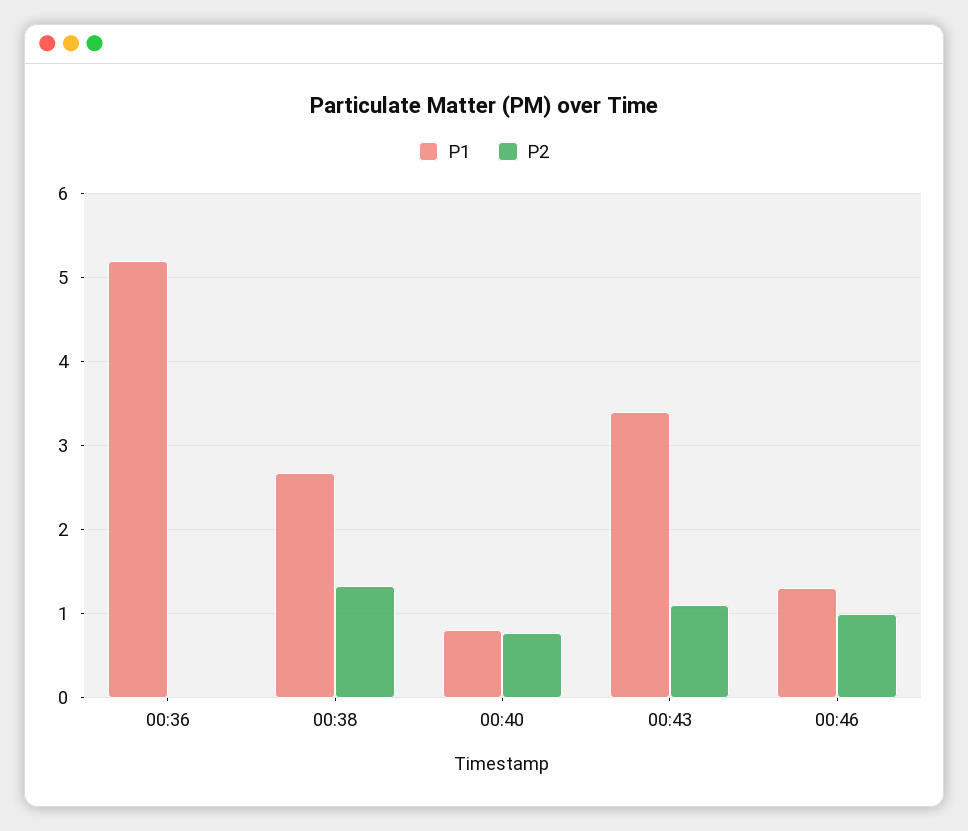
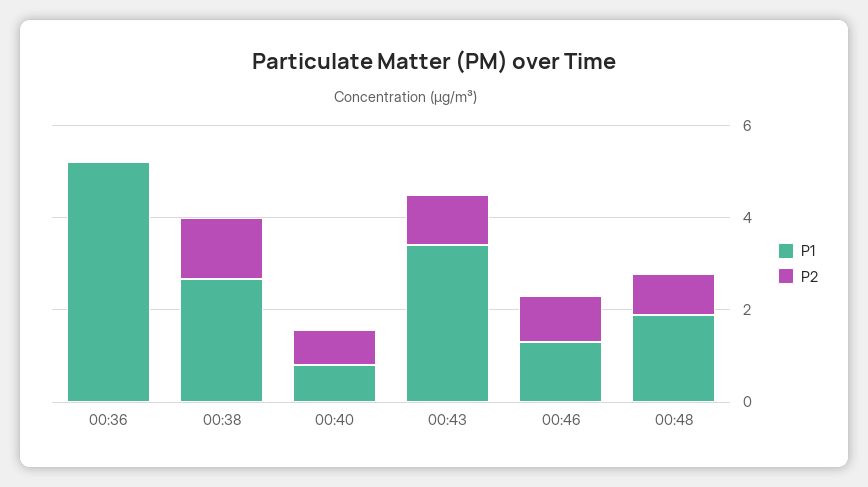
P1, 00:48: none -> 2
P2, 00:48: none -> 1

